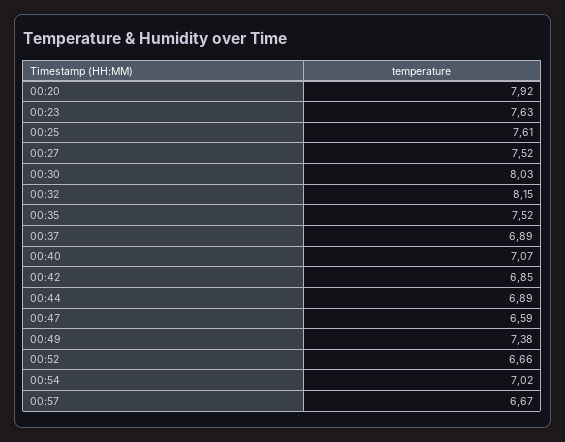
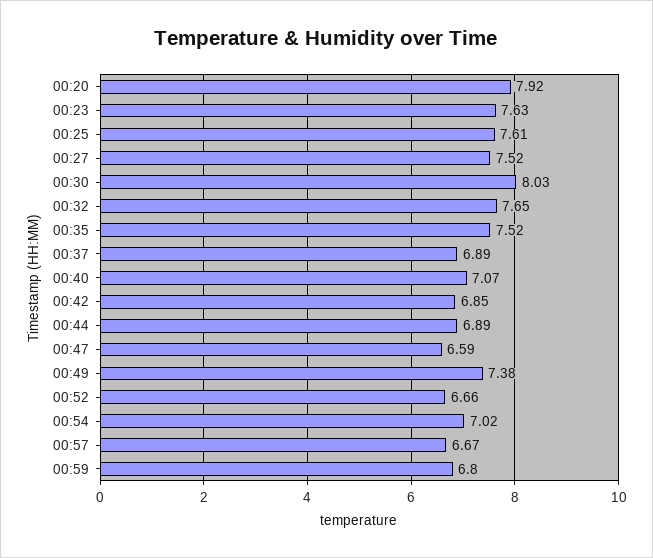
00:32: 8.15 -> 7.65
00:59: none -> 6.8

